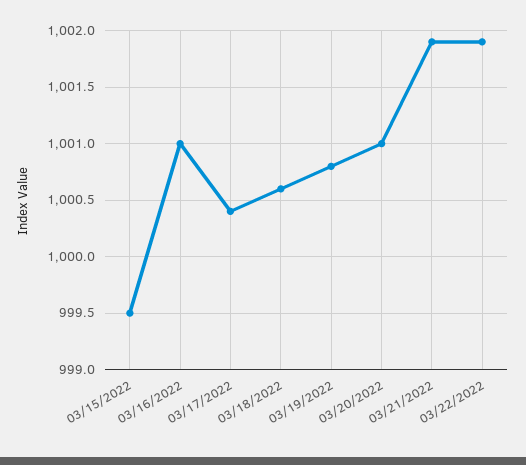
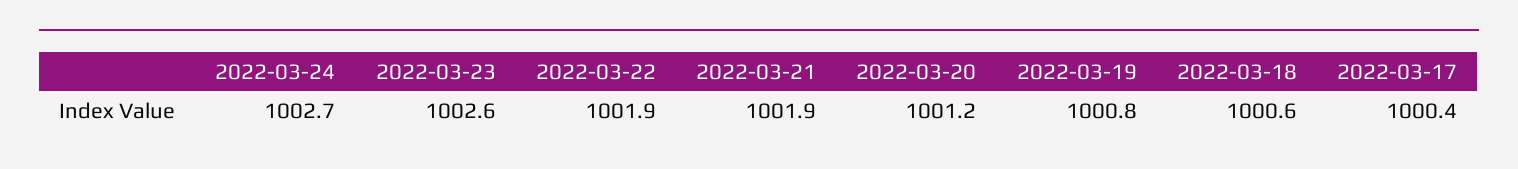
03/15/2022: 999.5 -> none
03/16/2022: 1001 -> none
03/20/2022: 1001 -> 1001.2
2022-03-24: none -> 1002.7
2022-03-23: none -> 1002.6

